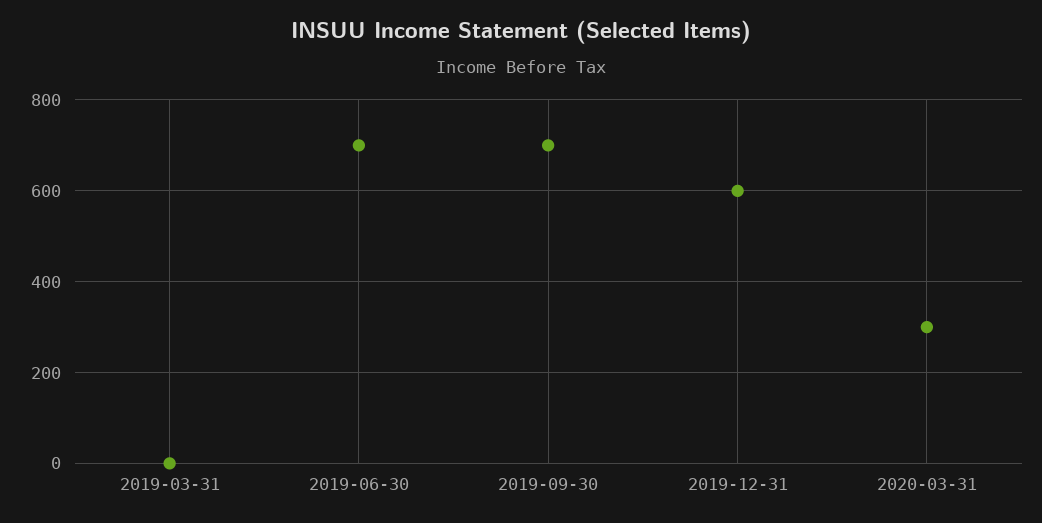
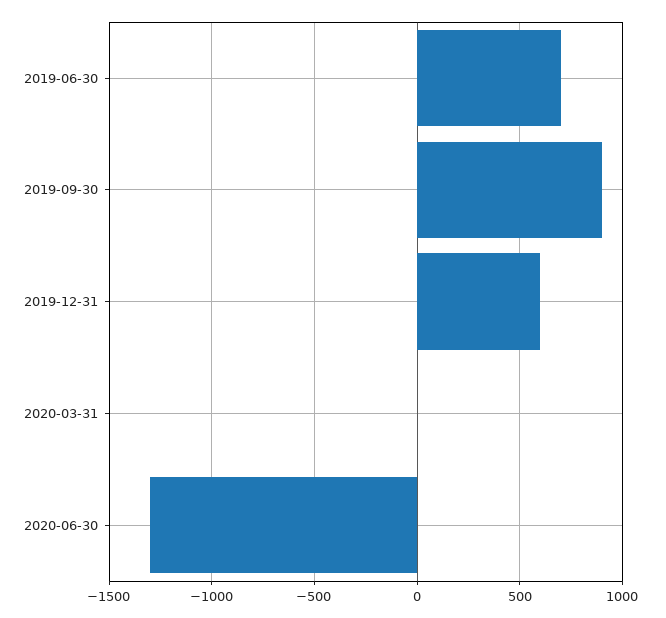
2019-03-31: 0 -> none
2019-09-30: 700 -> 900
2020-03-31: 300 -> 0
2020-06-30: none -> -1300

